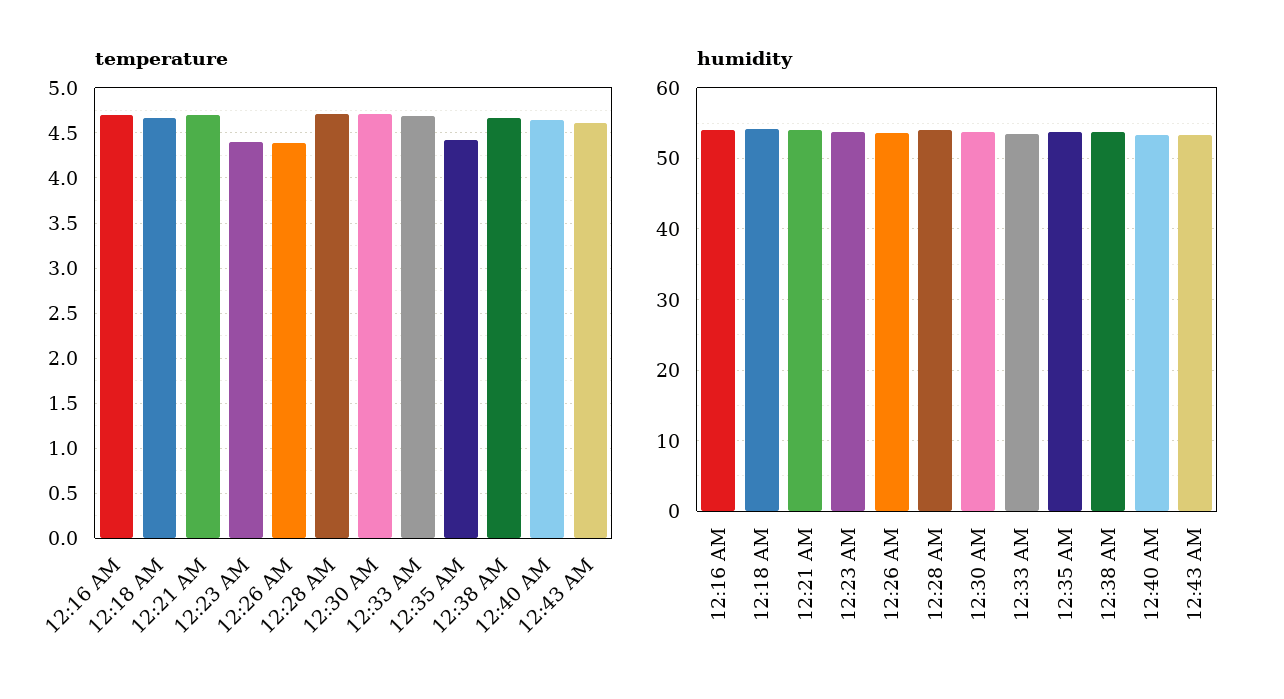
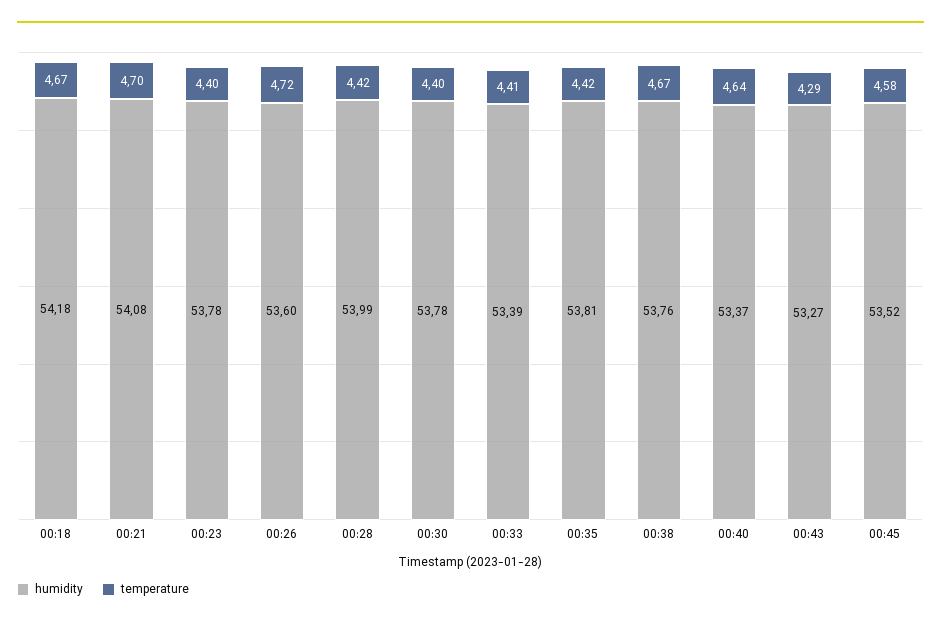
temperature, 12:16 AM: 4.7 -> none
temperature, 12:26 AM: 4.4 -> 4.72
temperature, 12:28 AM: 4.7 -> 4.42
temperature, 12:30 AM: 4.7 -> 4.4
temperature, 12:33 AM: 4.7 -> 4.41
temperature, 12:43 AM: 4.6 -> 4.29
humidity, 12:16 AM: 54 -> none
humidity, 00:45: none -> 53.52
temperature, 00:45: none -> 4.58

